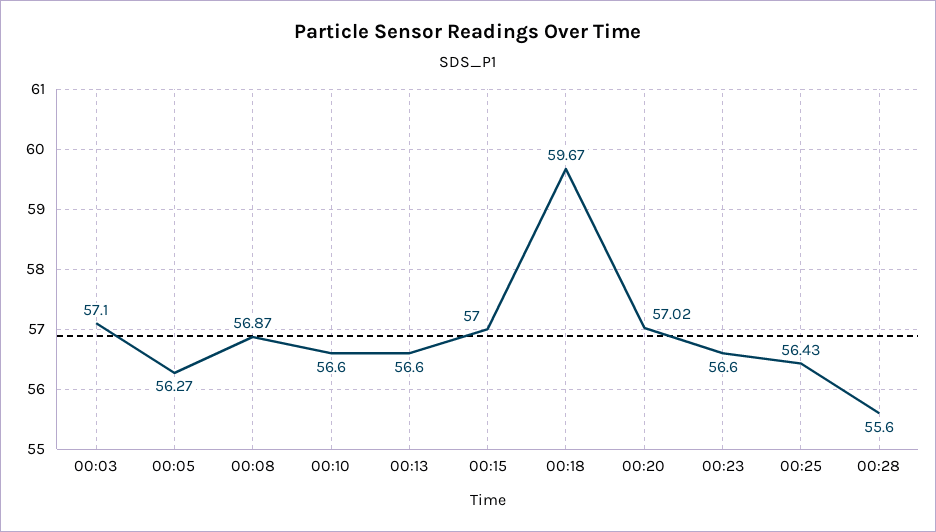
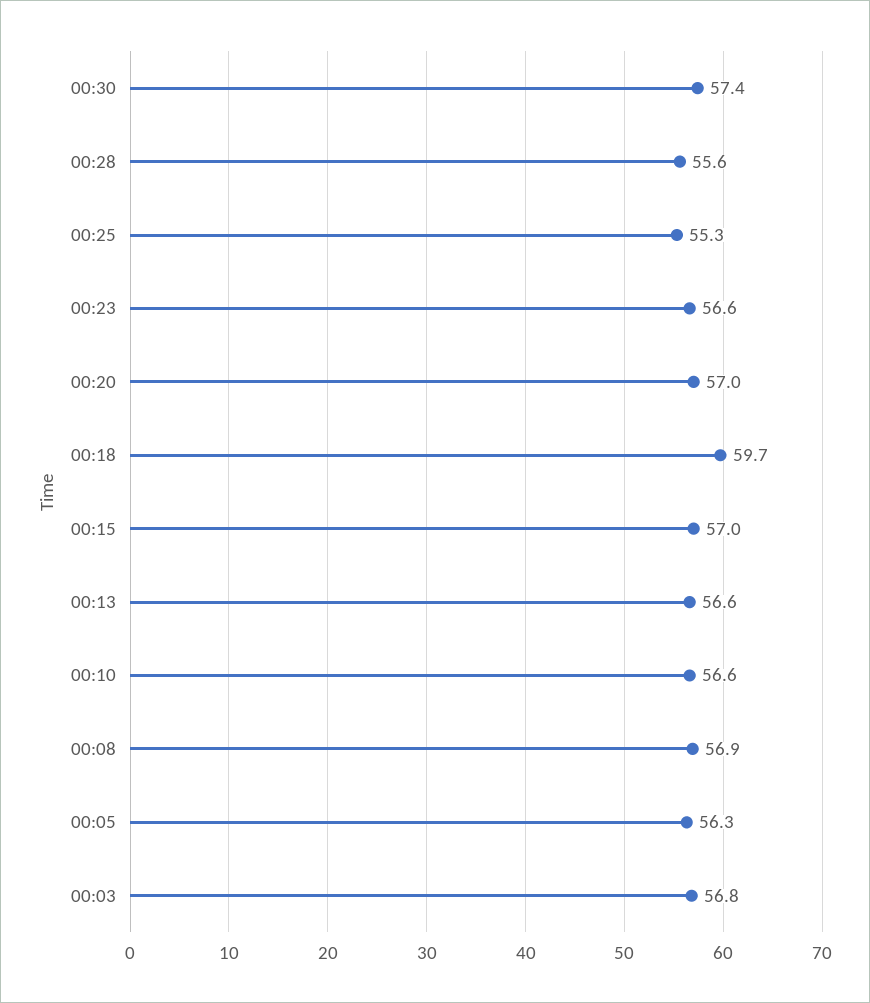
00:03: 57.1 -> 56.8
00:25: 56.43 -> 55.3
00:30: none -> 57.4

